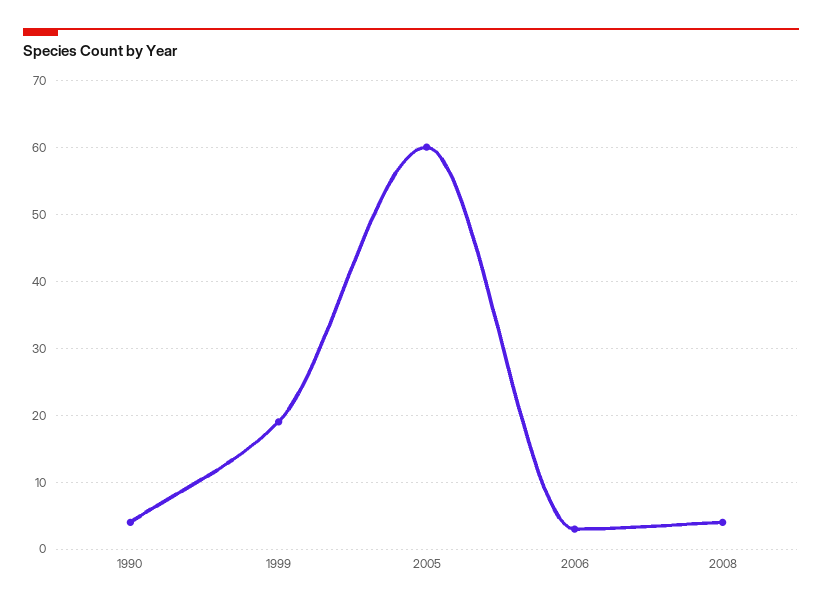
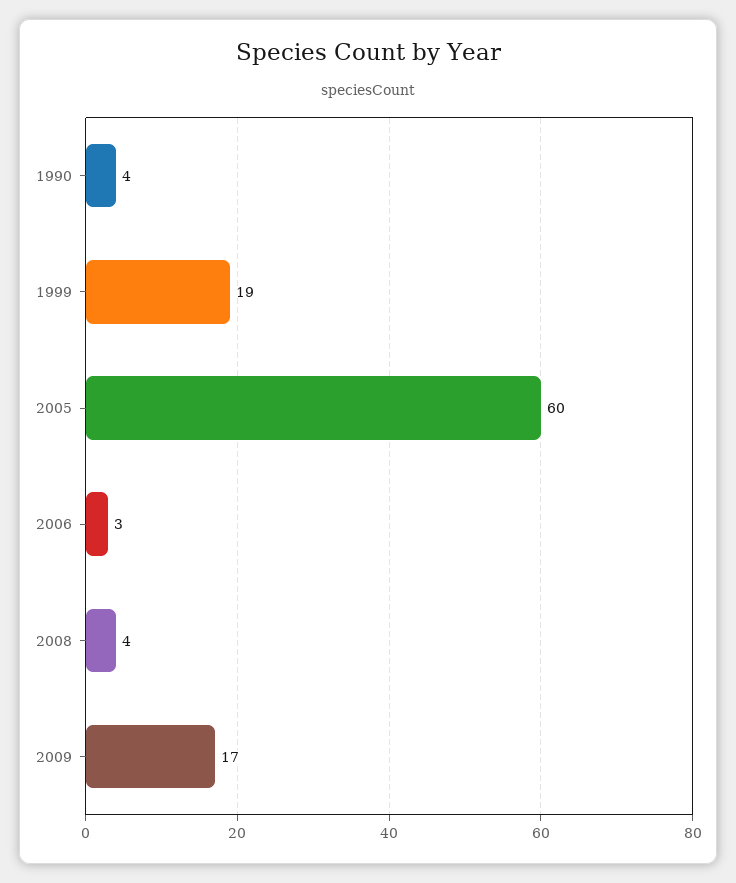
2009: none -> 17

